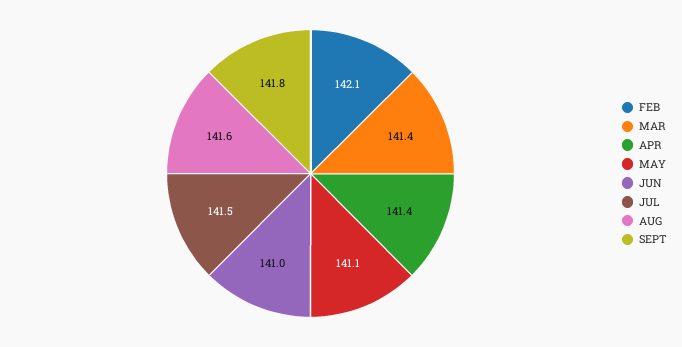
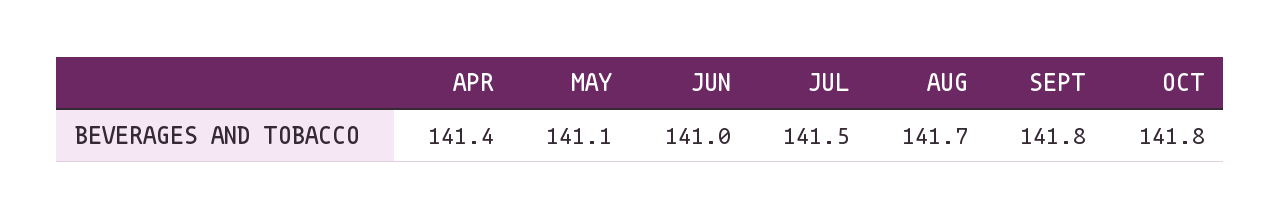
FEB: 142.1 -> none
MAR: 141.4 -> none
AUG: 141.6 -> 141.7
OCT: none -> 141.8

